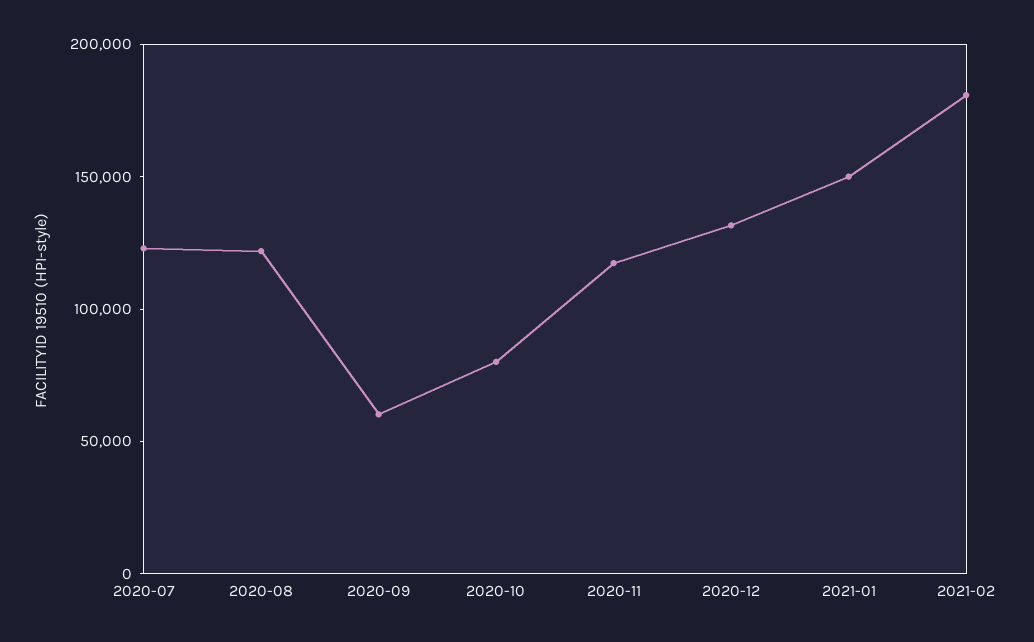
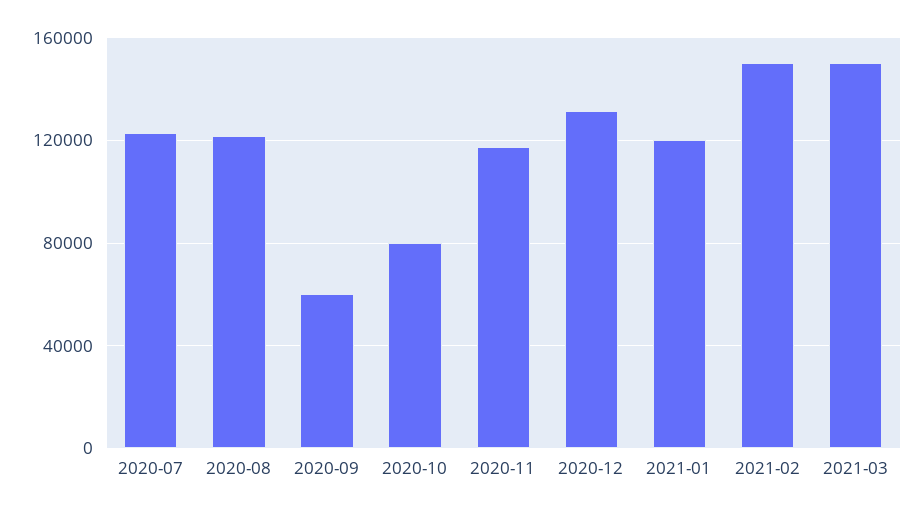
2021-01: 150000 -> 120000
2021-02: 180000 -> 150000
2021-03: none -> 150000

